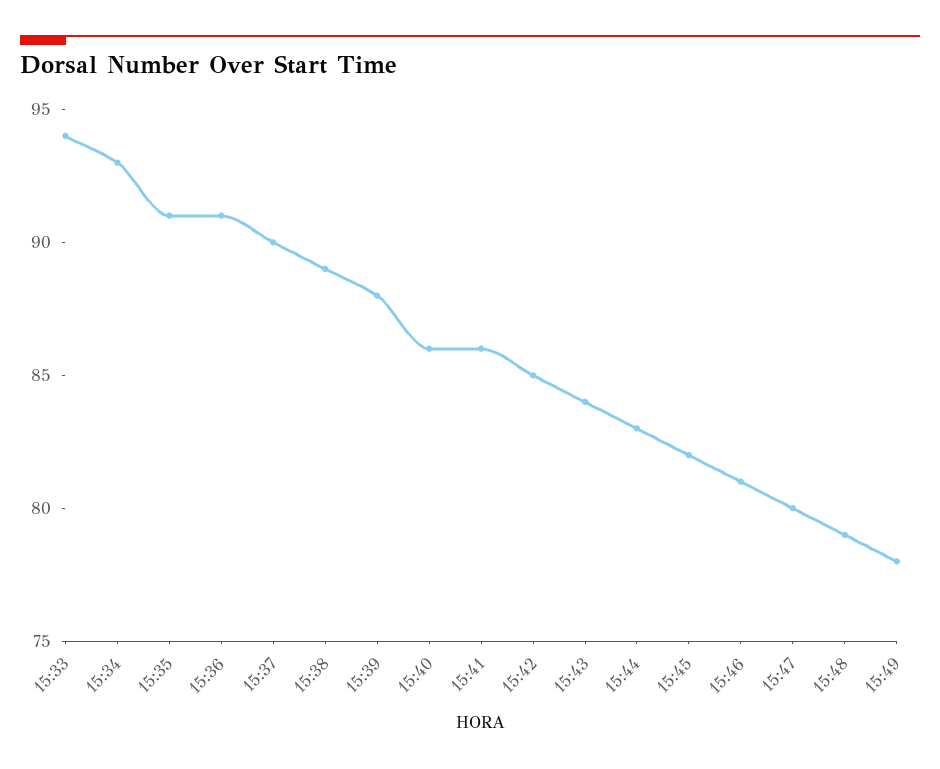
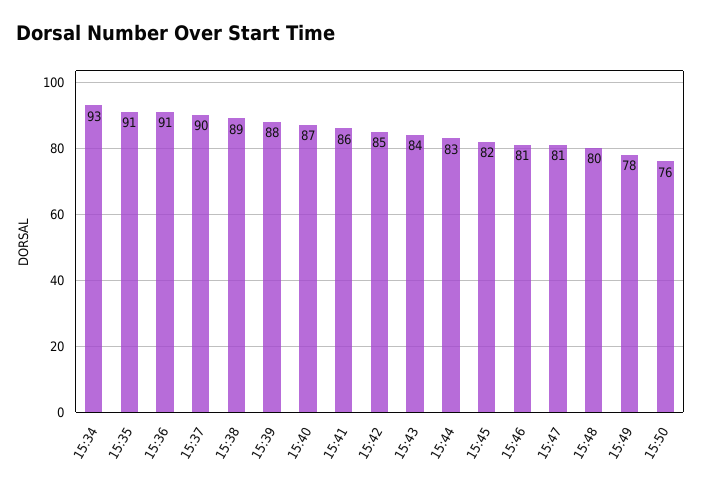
15:33: 94 -> none
15:40: 86 -> 87
15:47: 80 -> 81
15:48: 79 -> 80
15:50: none -> 76

